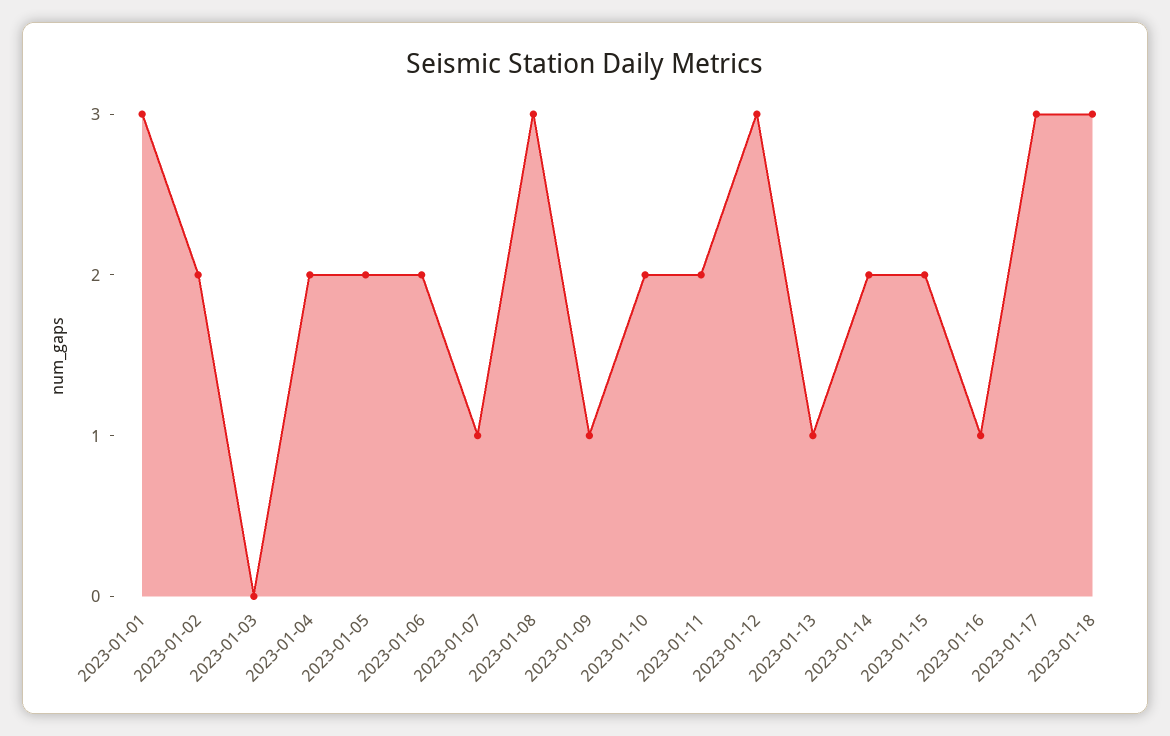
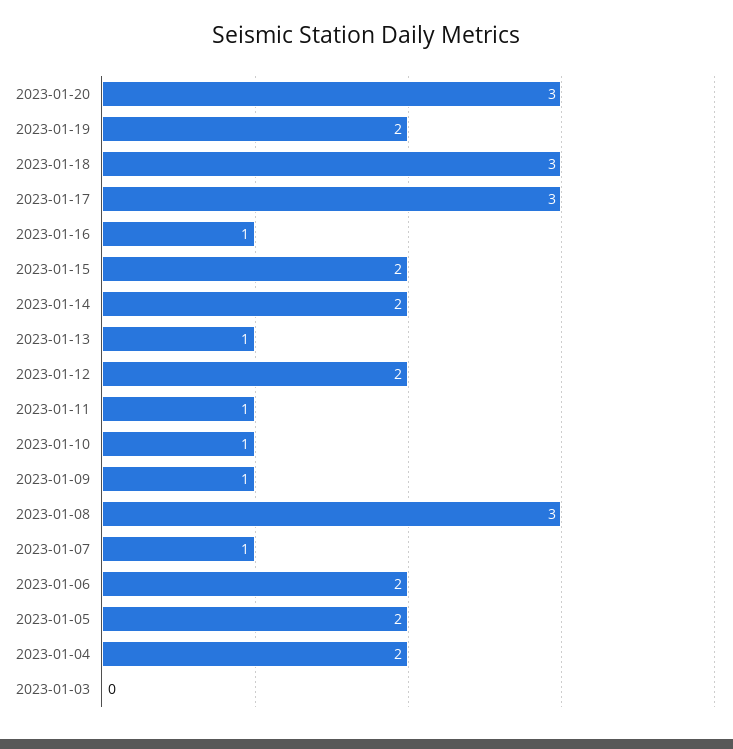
2023-01-01: 3 -> none
2023-01-02: 2 -> none
2023-01-10: 2 -> 1
2023-01-11: 2 -> 1
2023-01-12: 3 -> 2
2023-01-20: none -> 3
2023-01-19: none -> 2

